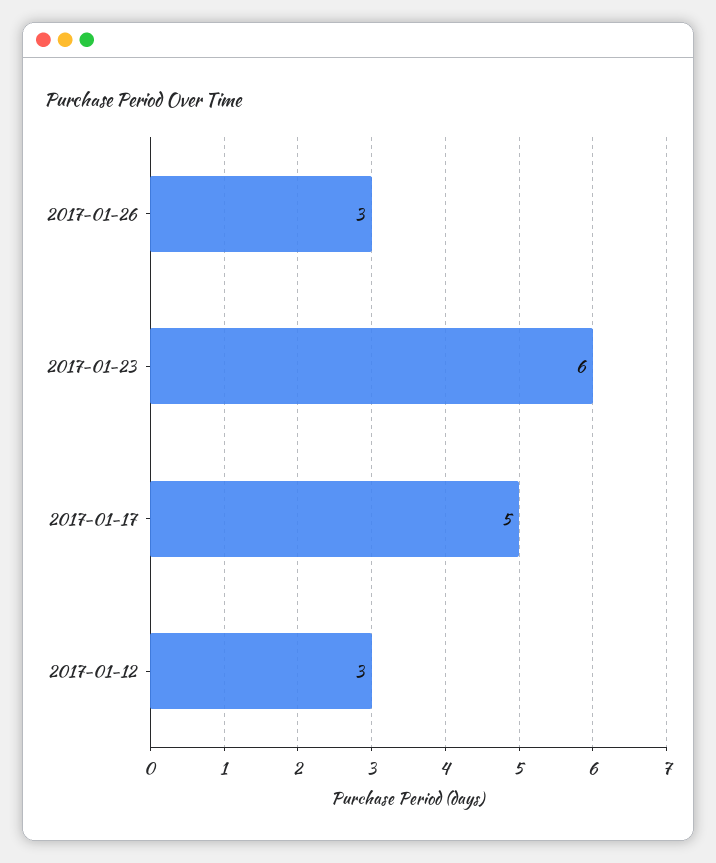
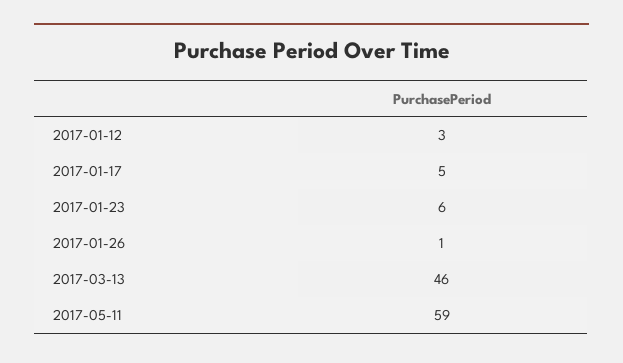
2017-01-26: 3 -> 1
2017-03-13: none -> 46
2017-05-11: none -> 59

